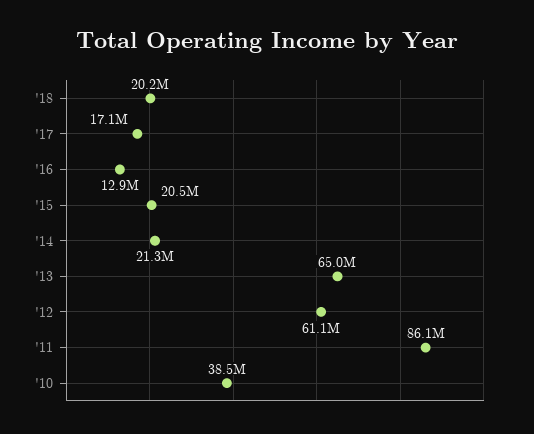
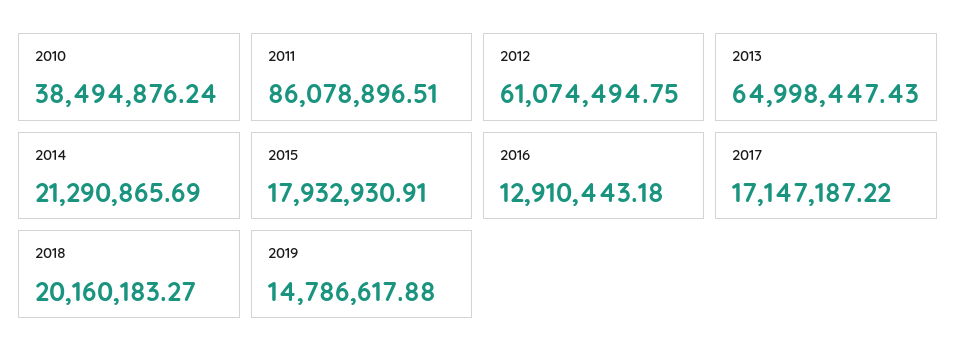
'15: 20500000 -> 17932930.91
2019: none -> 14786617.88

